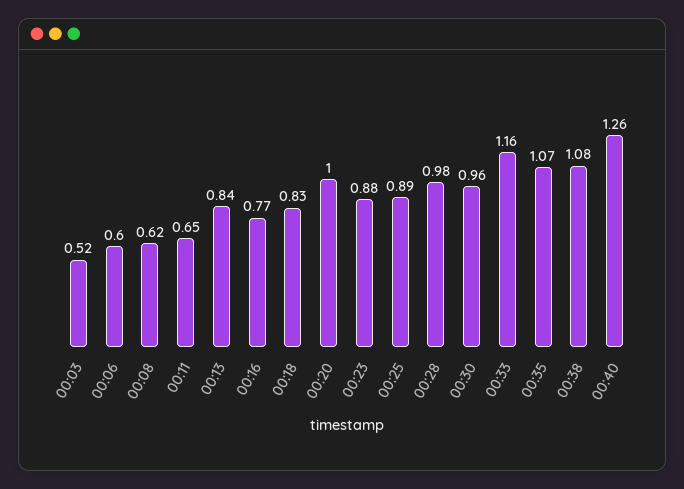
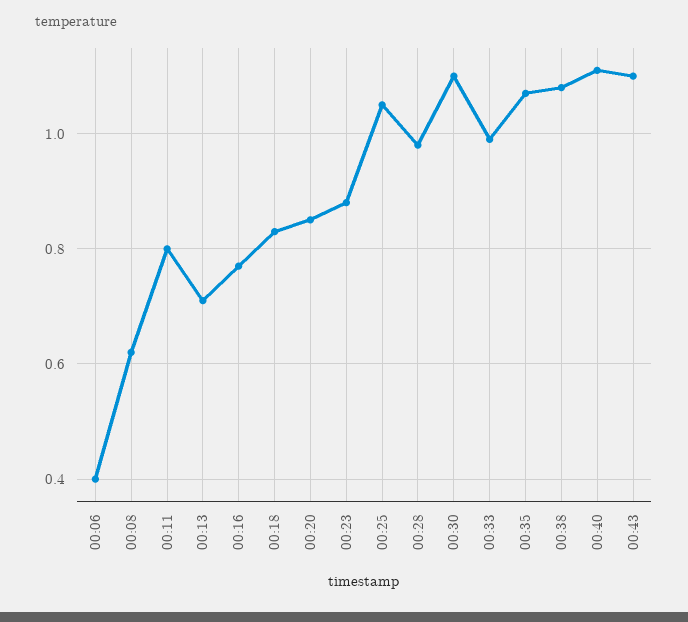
00:03: 0.52 -> none
00:06: 0.6 -> 0.4
00:11: 0.65 -> 0.8
00:13: 0.84 -> 0.7
00:20: 1 -> 0.85
00:25: 0.89 -> 1.05
00:30: 0.96 -> 1.1
00:33: 1.16 -> 1
00:40: 1.26 -> 1.1
00:43: none -> 1.1

